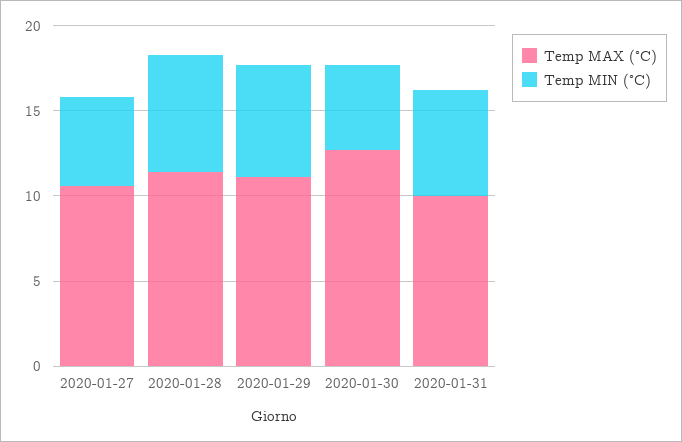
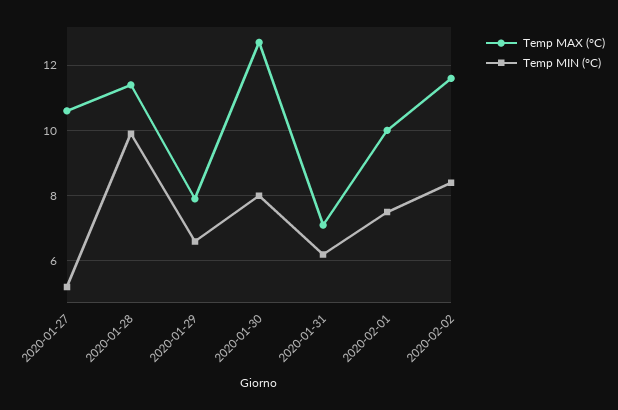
Temp MIN (°C), 2020-01-28: 7 -> 10
Temp MAX (°C), 2020-01-29: 11 -> 8
Temp MIN (°C), 2020-01-30: 5 -> 8
Temp MAX (°C), 2020-01-31: 10 -> 7
Temp MAX (°C), 2020-02-01: none -> 10
Temp MIN (°C), 2020-02-01: none -> 7.5
Temp MAX (°C), 2020-02-02: none -> 11.5
Temp MIN (°C), 2020-02-02: none -> 8.5

